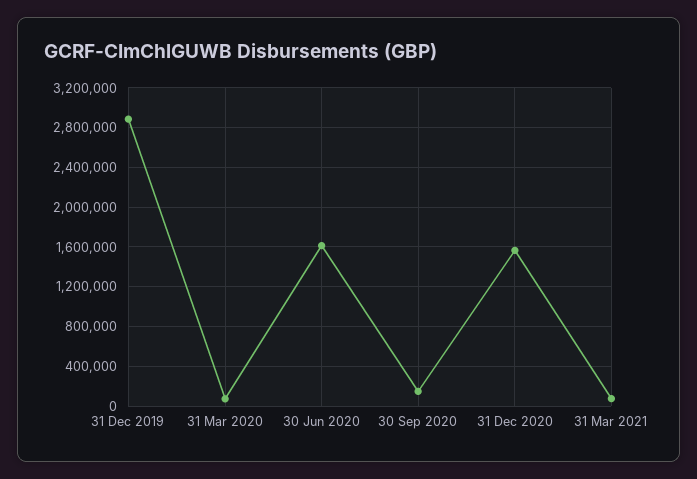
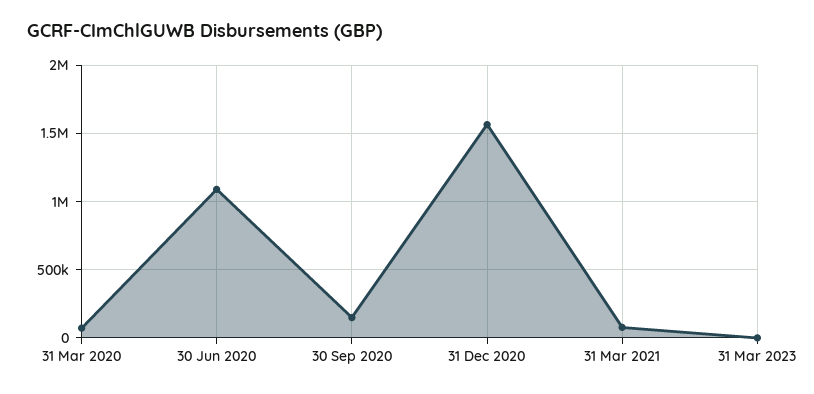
31 Dec 2019: 2900000 -> none
30 Jun 2020: 1600000 -> 1100000
31 Mar 2023: none -> 0

